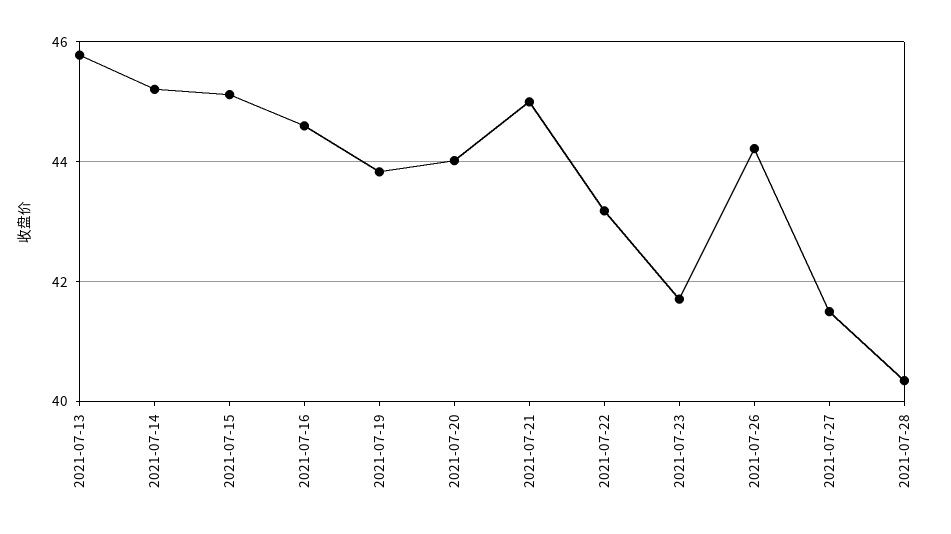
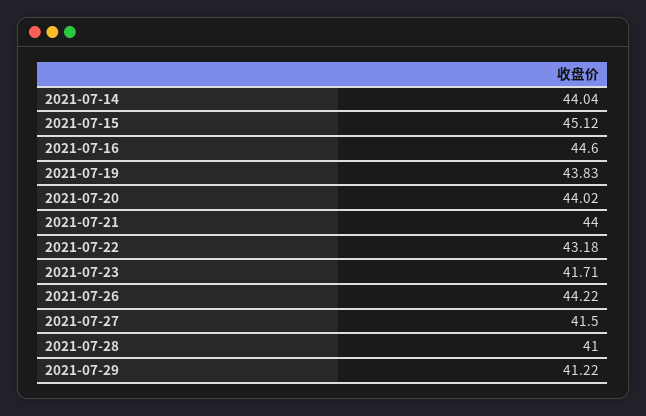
2021-07-13: 45.8 -> none
2021-07-14: 45.2 -> 44.04
2021-07-21: 45 -> 44
2021-07-28: 40.4 -> 41
2021-07-29: none -> 41.22

